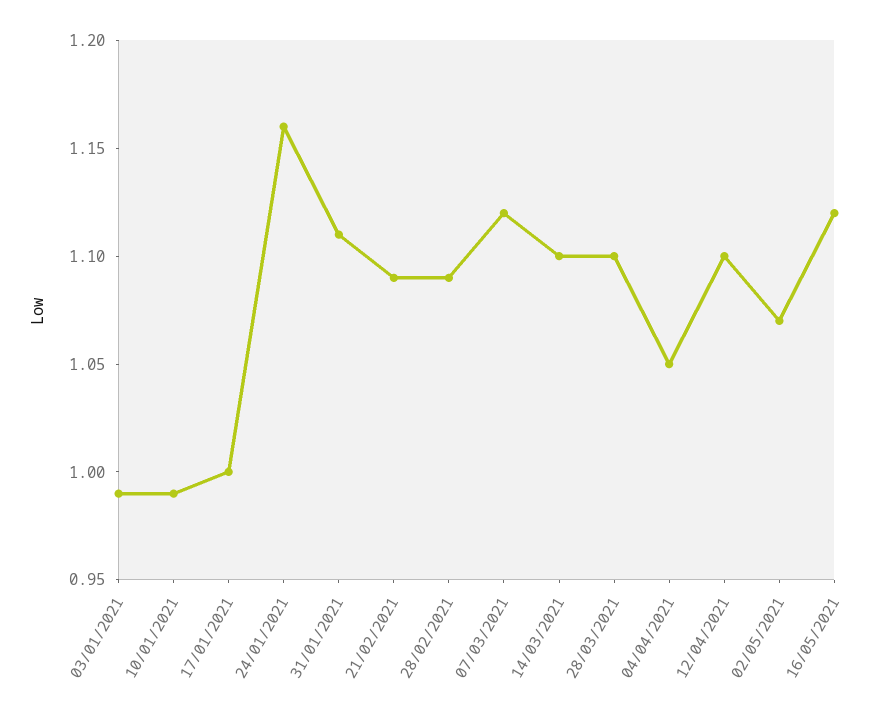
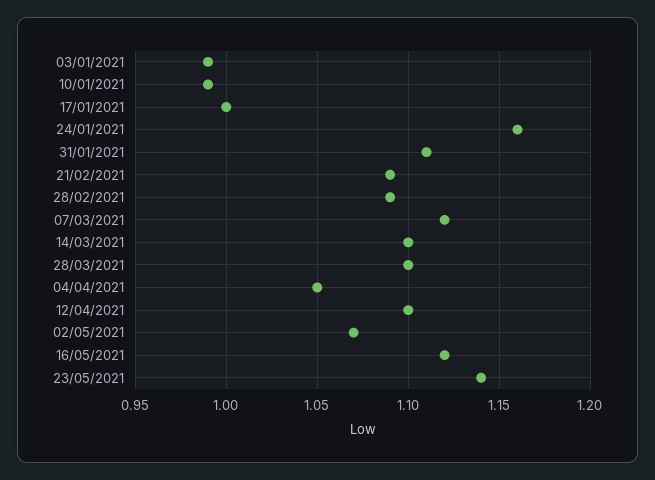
23/05/2021: none -> 1.14

